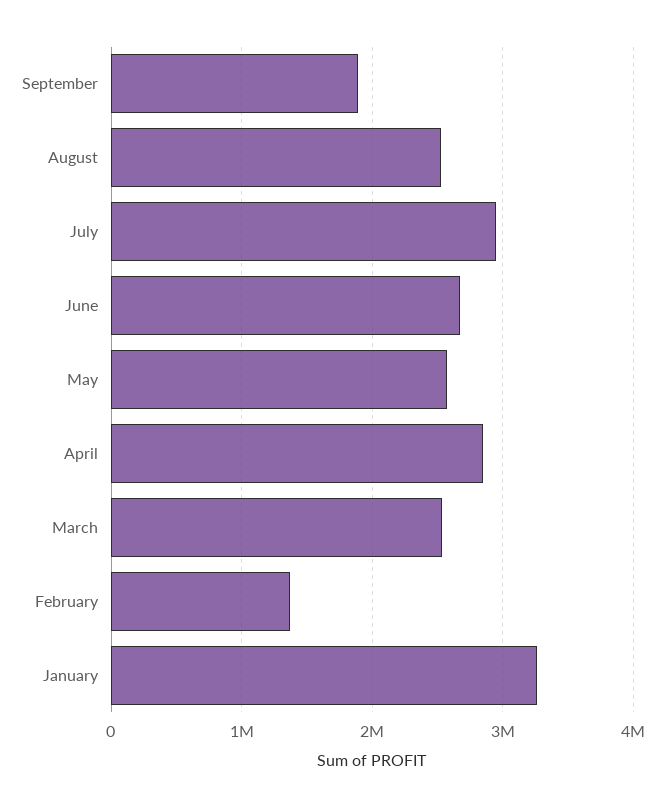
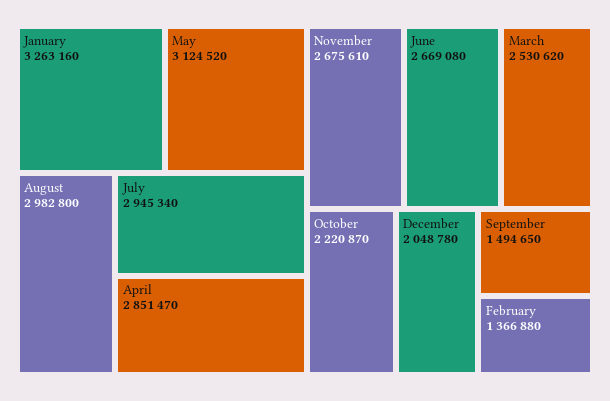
September: 1900000 -> 1494650
August: 2500000 -> 2982800
May: 2600000 -> 3124520
November: none -> 2675610
October: none -> 2220870
December: none -> 2048780

